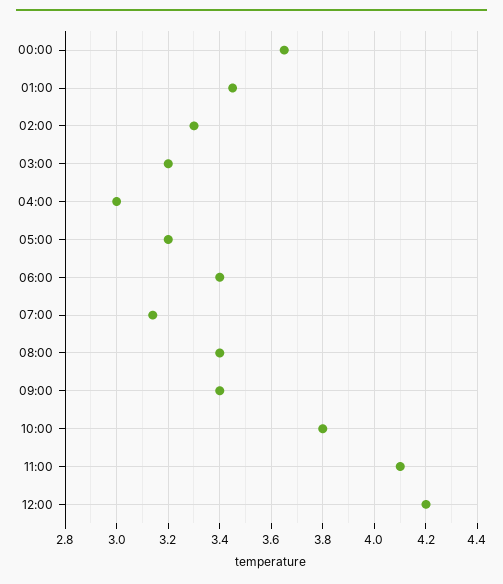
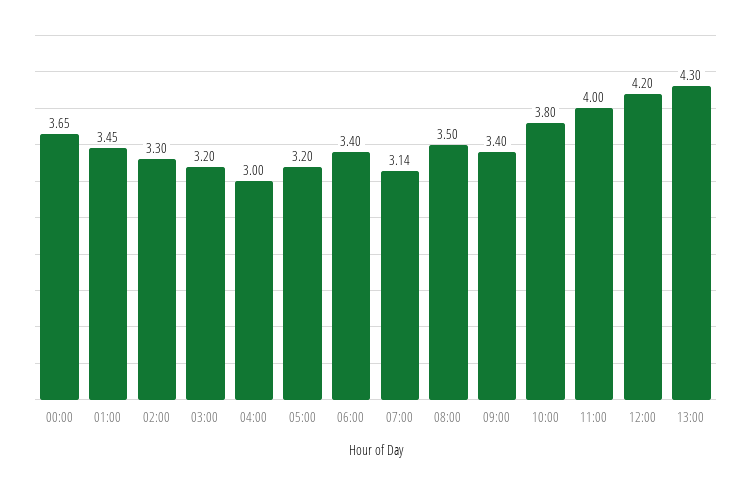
08:00: 3.4 -> 3.5
11:00: 4.1 -> 4
13:00: none -> 4.3

